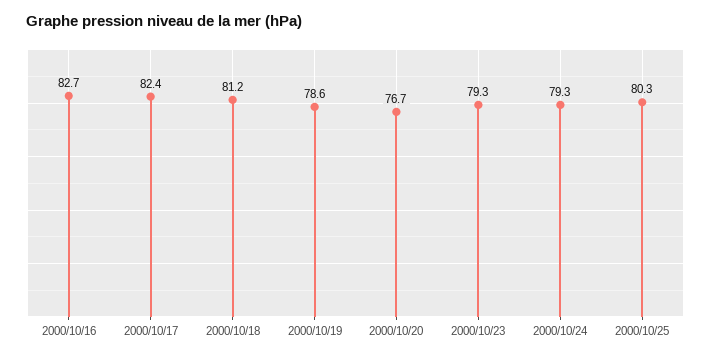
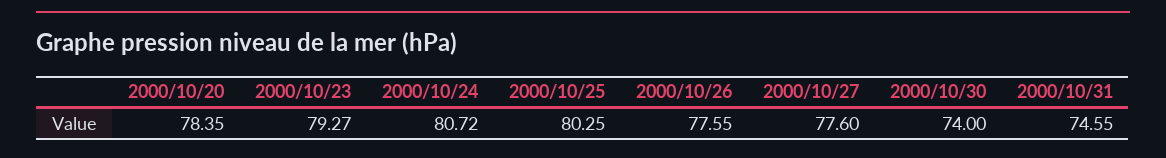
2000/10/16: 82.7 -> none
2000/10/17: 82.4 -> none
2000/10/18: 81.2 -> none
2000/10/19: 78.6 -> none
2000/10/20: 76.7 -> 78.35
2000/10/24: 79.3 -> 80.72
2000/10/26: none -> 77.55
2000/10/27: none -> 77.6
2000/10/30: none -> 74
2000/10/31: none -> 74.55

